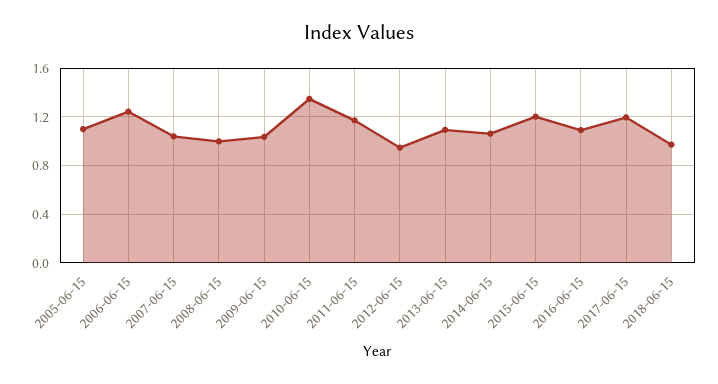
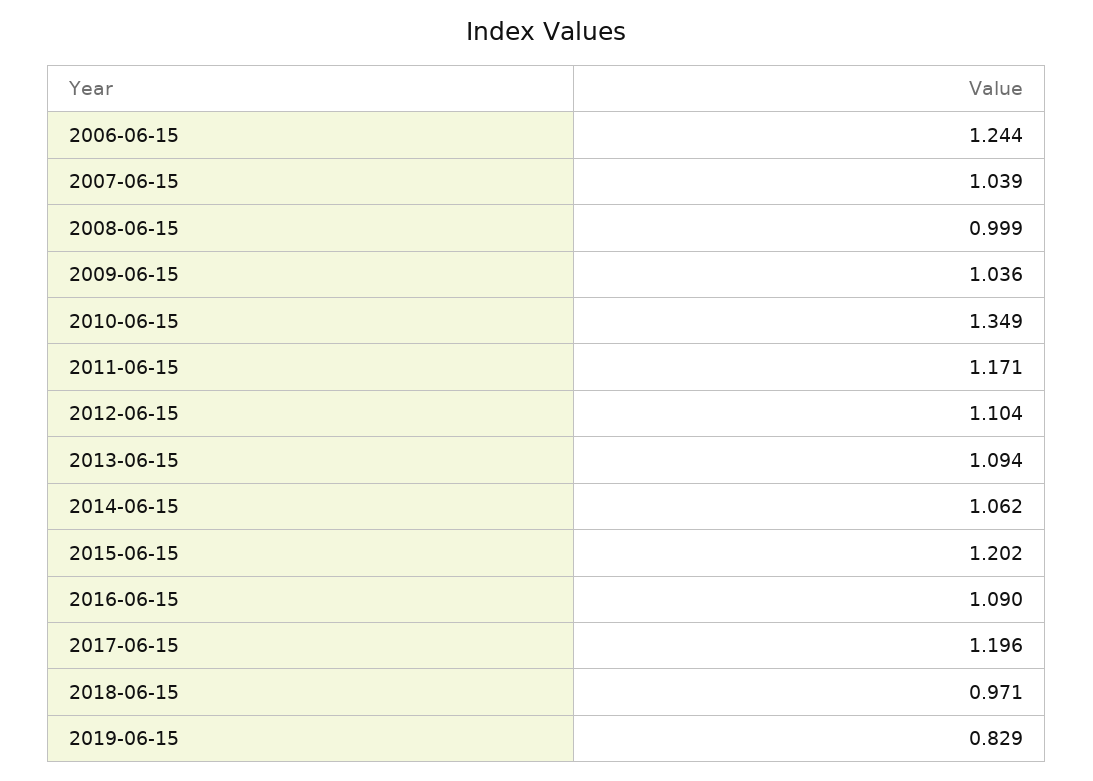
2005-06-15: 1.1 -> none
2012-06-15: 0.95 -> 1.104
2019-06-15: none -> 0.829

